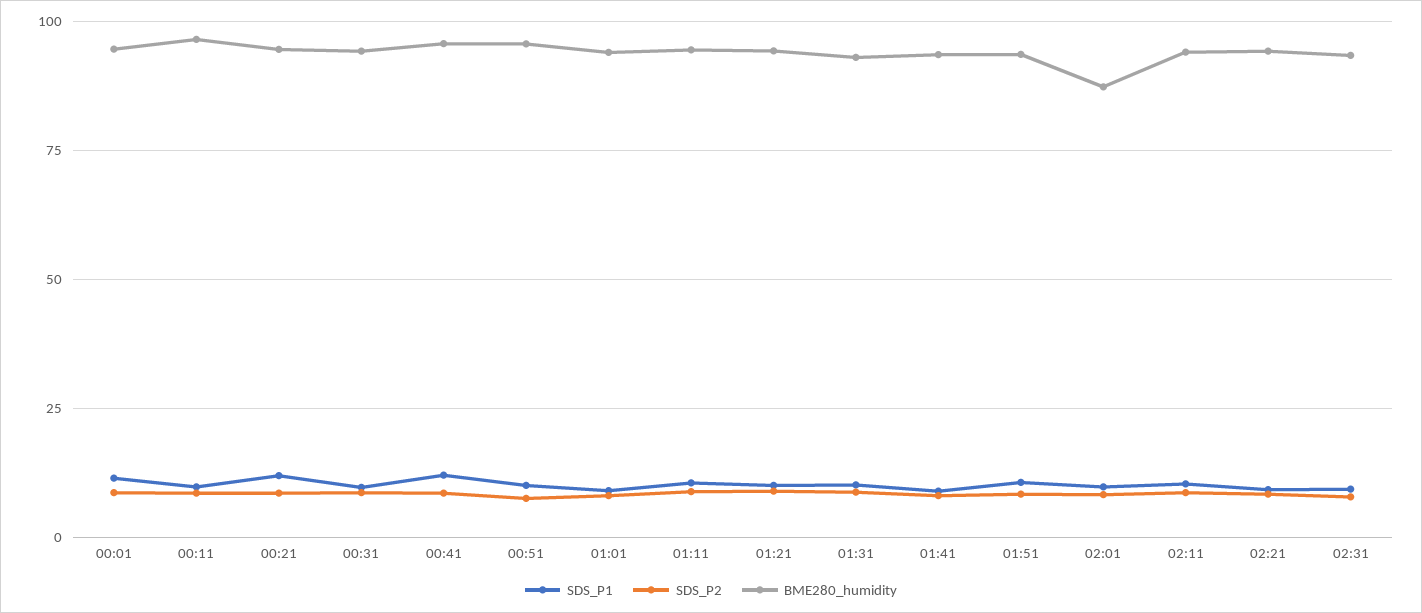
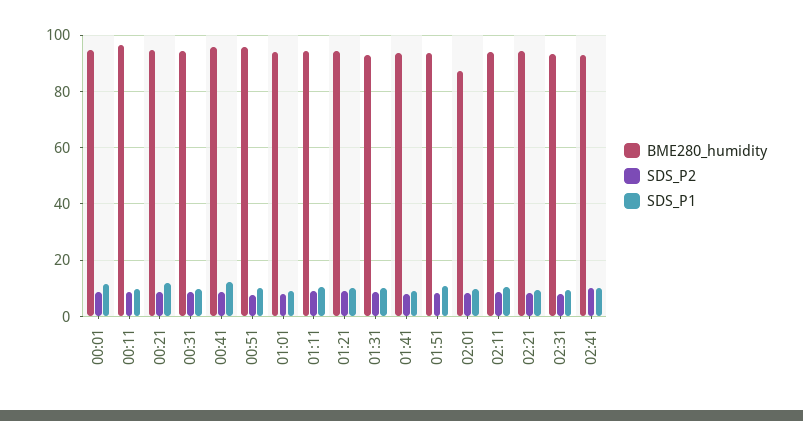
BME280_humidity, 02:41: none -> 92.5
SDS_P2, 02:41: none -> 10
SDS_P1, 02:41: none -> 10

